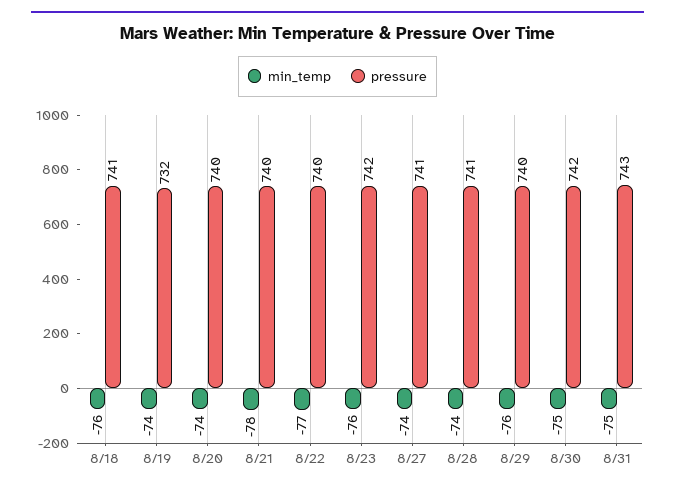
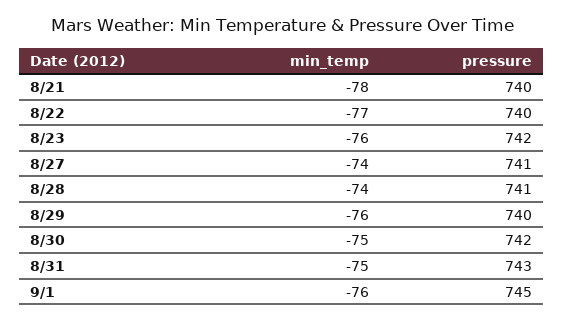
min_temp, 8/18: -76 -> none
pressure, 8/18: 741 -> none
min_temp, 8/19: -74 -> none
pressure, 8/19: 732 -> none
min_temp, 8/20: -74 -> none
pressure, 8/20: 740 -> none
min_temp, 9/1: none -> -76
pressure, 9/1: none -> 745

